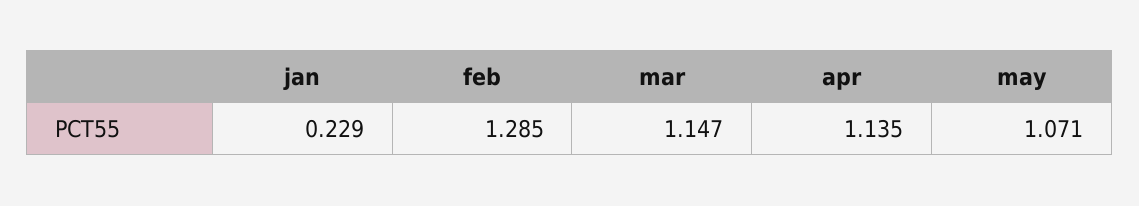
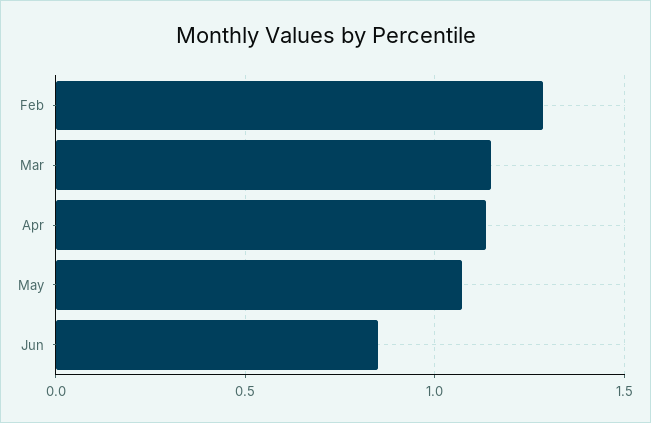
jan: 0.229 -> none
Jun: none -> 0.85

